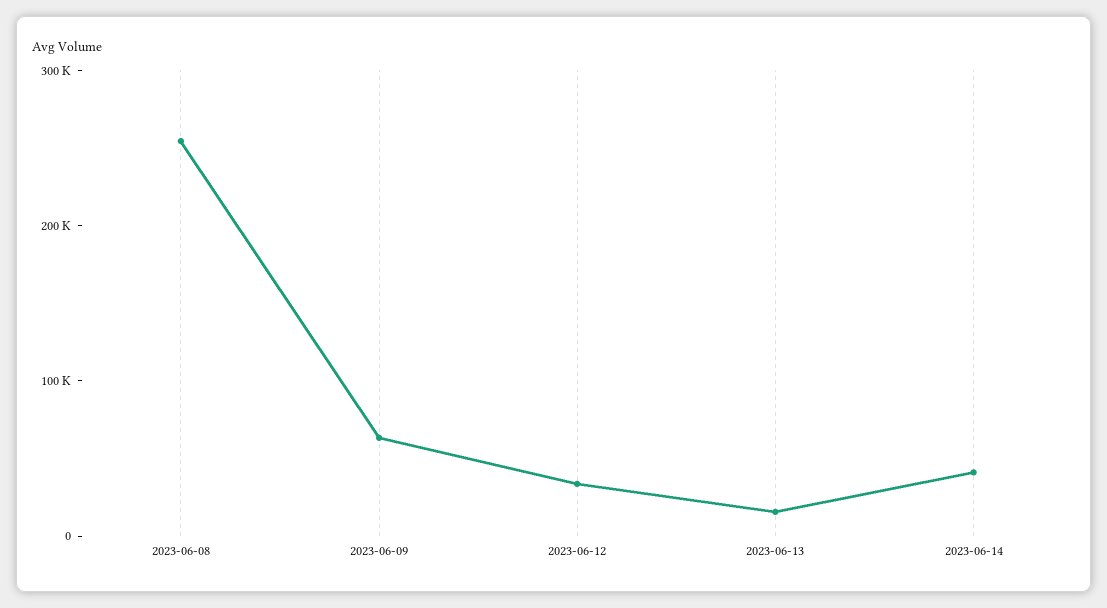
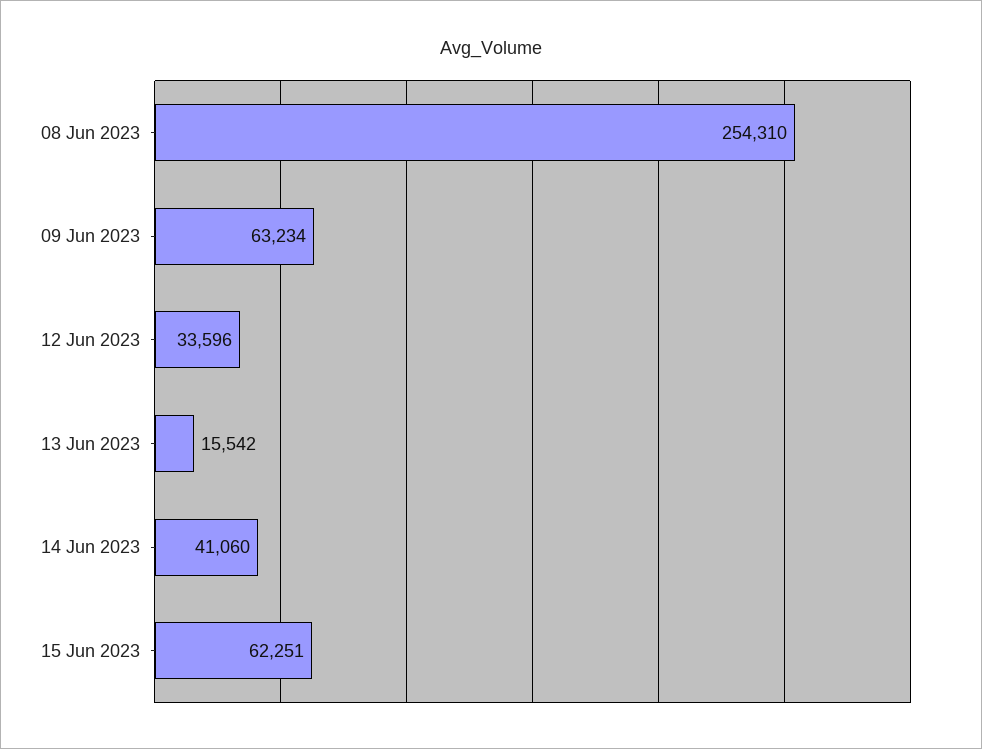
15 Jun 2023: none -> 62251

